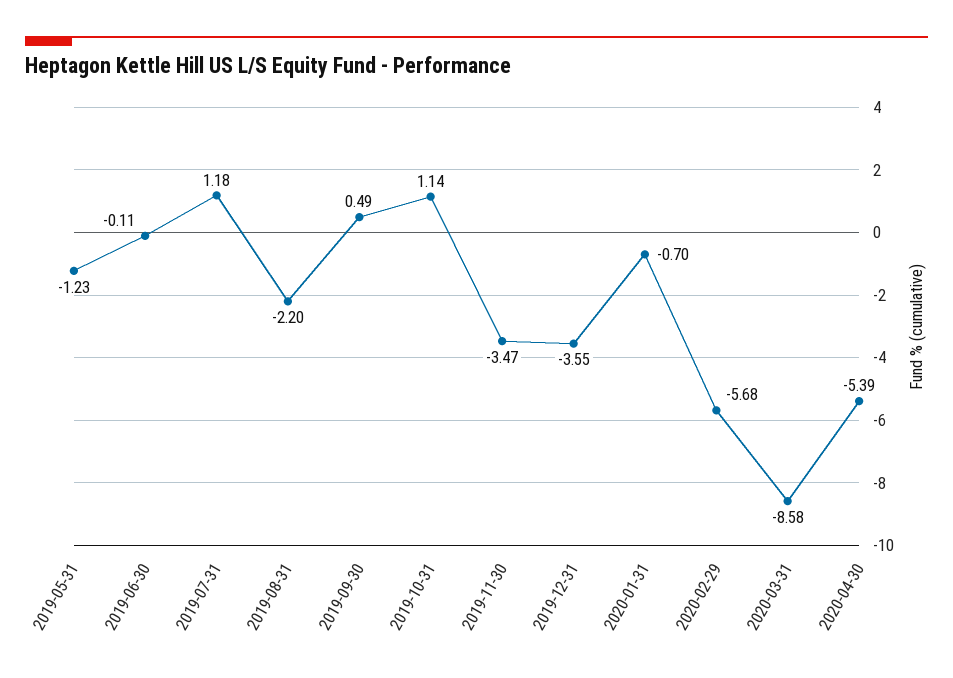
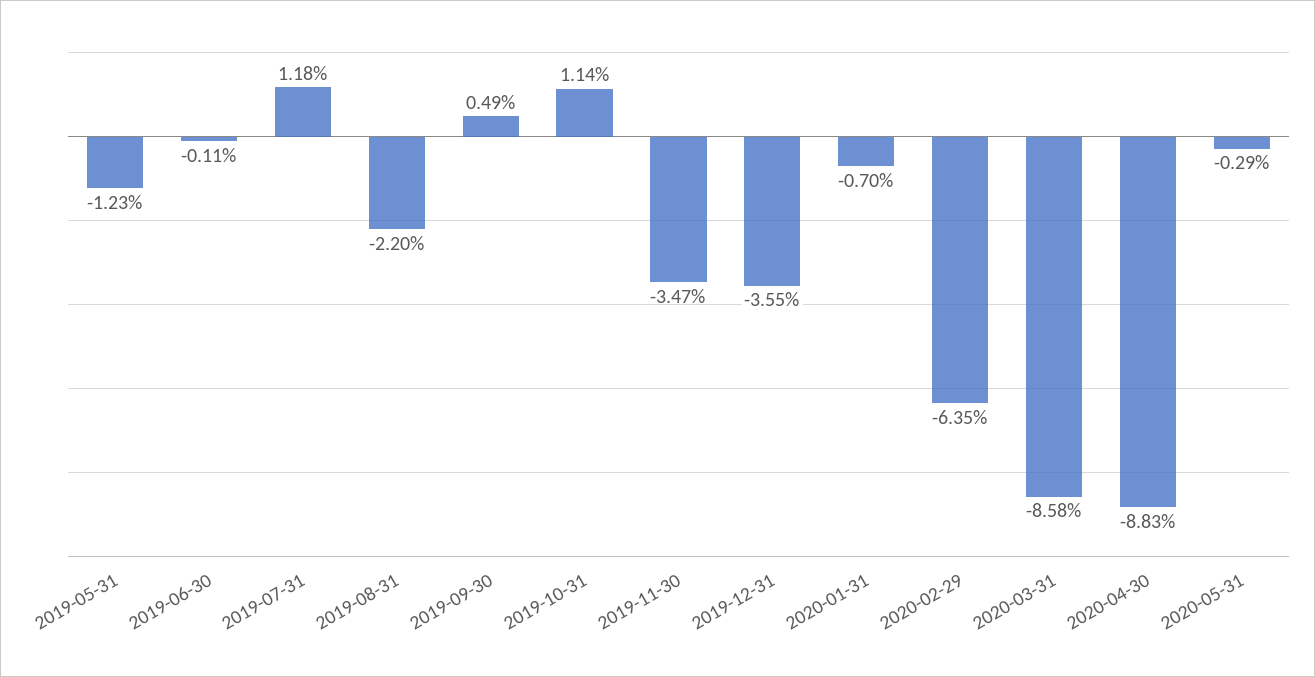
2020-02-29: -5.68 -> -6.35
2020-04-30: -5.39 -> -8.83
2020-05-31: none -> -0.29

